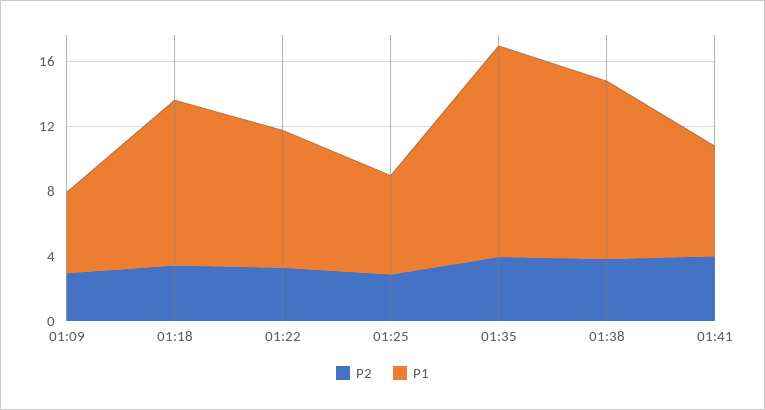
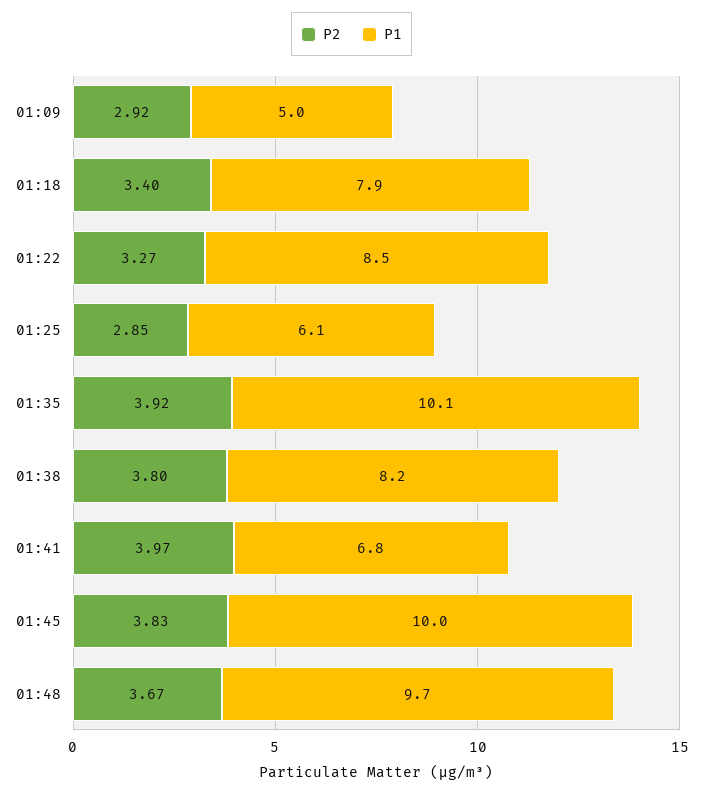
P1, 01:18: 10 -> 7.9
P1, 01:35: 13 -> 10.1
P1, 01:38: 11 -> 8.2
P2, 01:45: none -> 3.83
P1, 01:45: none -> 10
P2, 01:48: none -> 3.67
P1, 01:48: none -> 9.7

